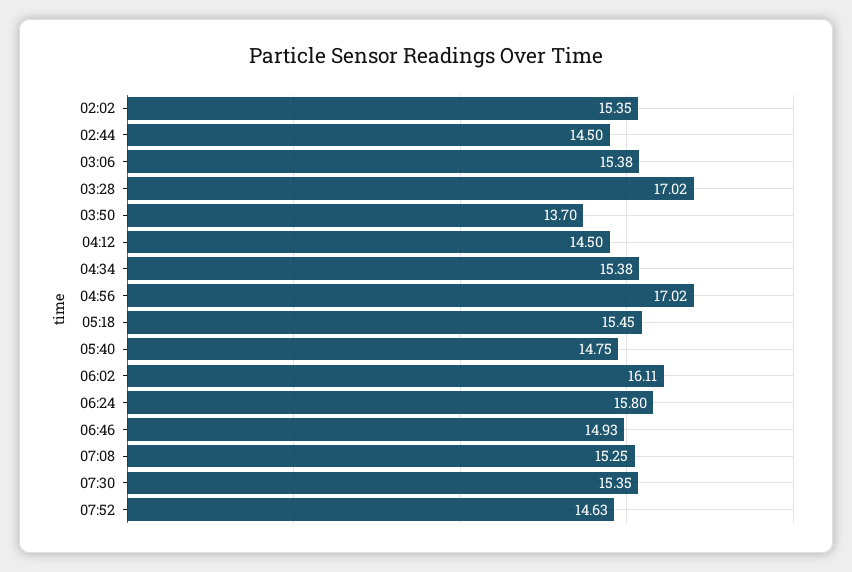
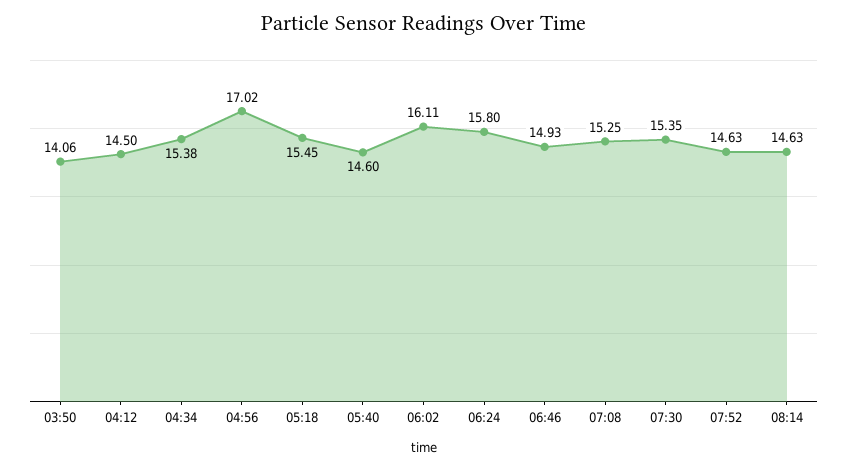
02:02: 15.35 -> none
02:44: 14.5 -> none
03:06: 15.38 -> none
03:28: 17.02 -> none
03:50: 13.7 -> 14.06
05:40: 14.75 -> 14.6
08:14: none -> 14.63

